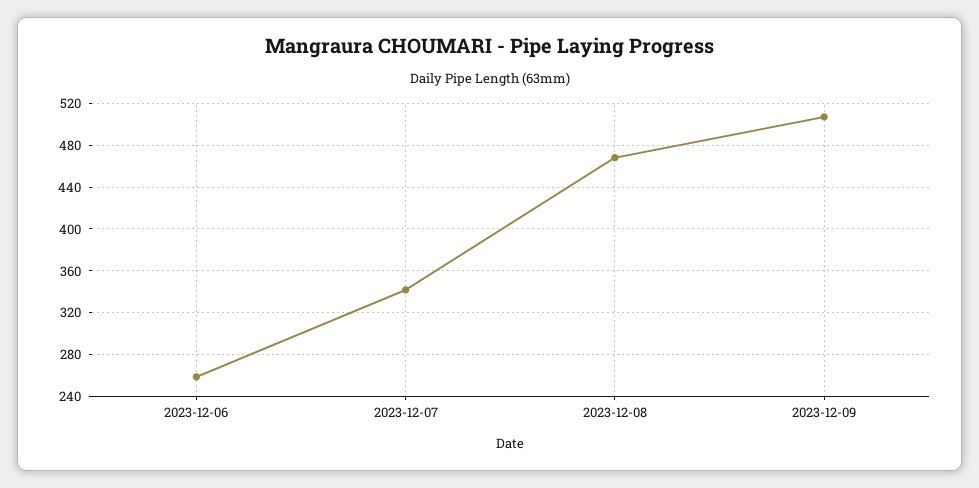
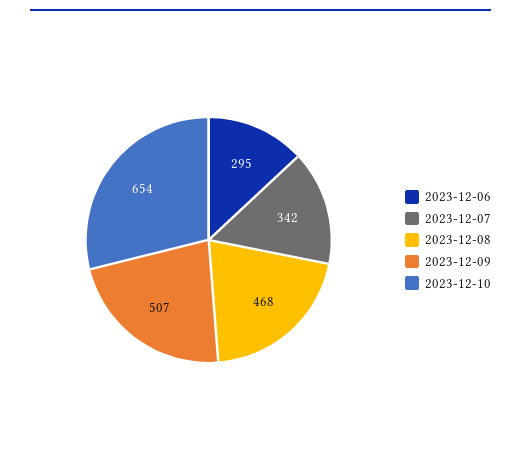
2023-12-06: 260 -> 295
2023-12-10: none -> 654

